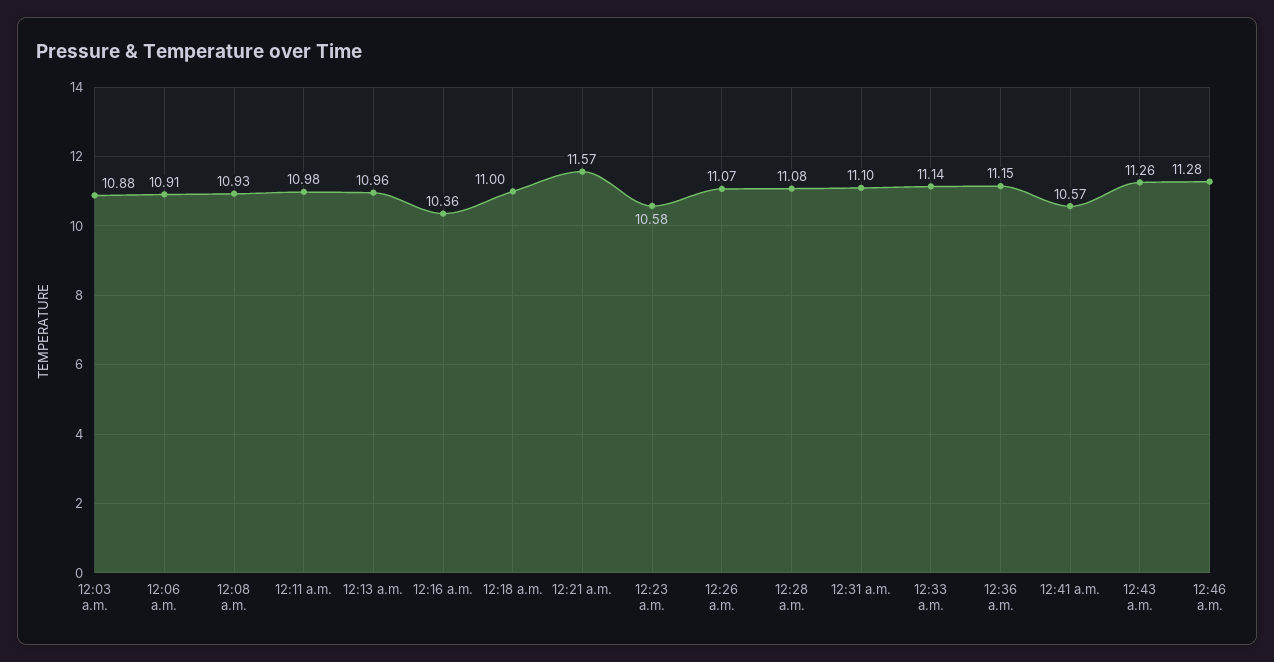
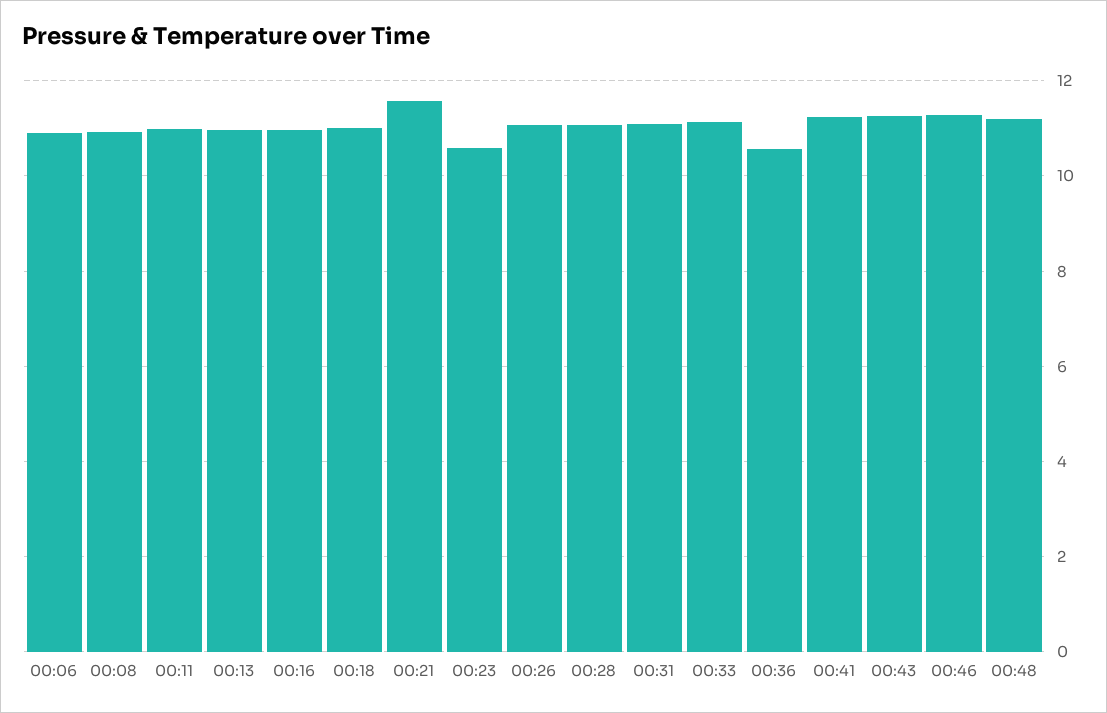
12:03 a.m.: 10.88 -> none
12:16 a.m.: 10.36 -> 11
12:36 a.m.: 11.15 -> 10.6
12:41 a.m.: 10.57 -> 11.2
00:48: none -> 11.2

